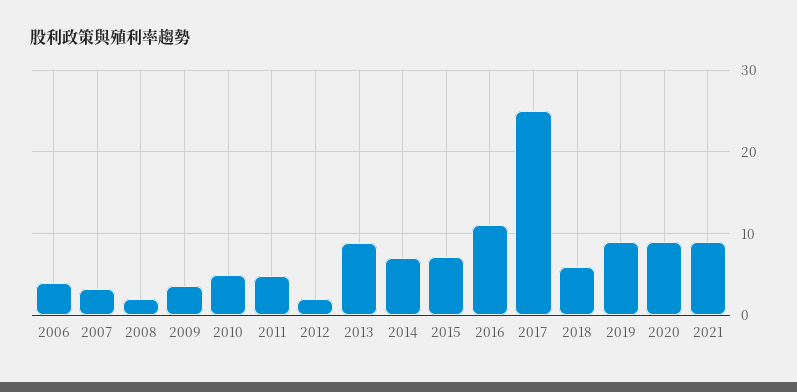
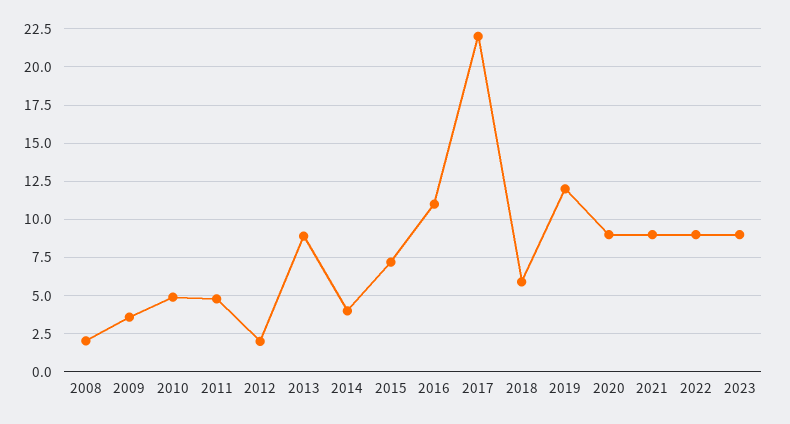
2006: 4 -> none
2007: 3 -> none
2014: 7 -> 4
2017: 25 -> 22
2019: 9 -> 12
2022: none -> 9
2023: none -> 9

